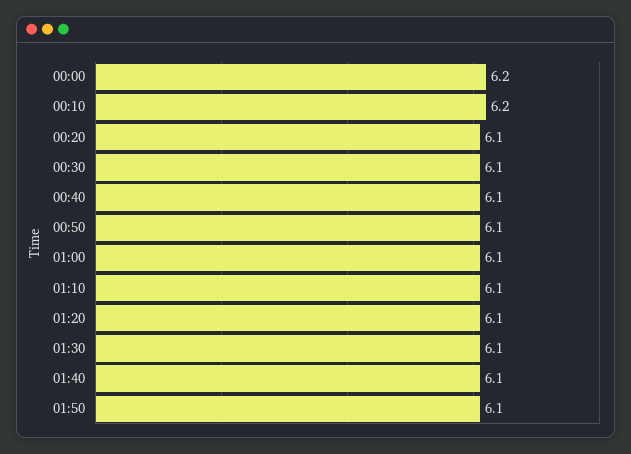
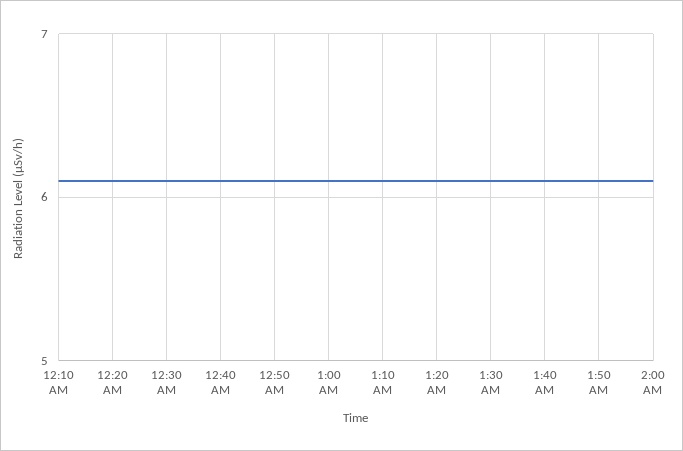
00:00: 6.2 -> none
00:10: 6.2 -> 6.1
2:00 AM: none -> 6.1

